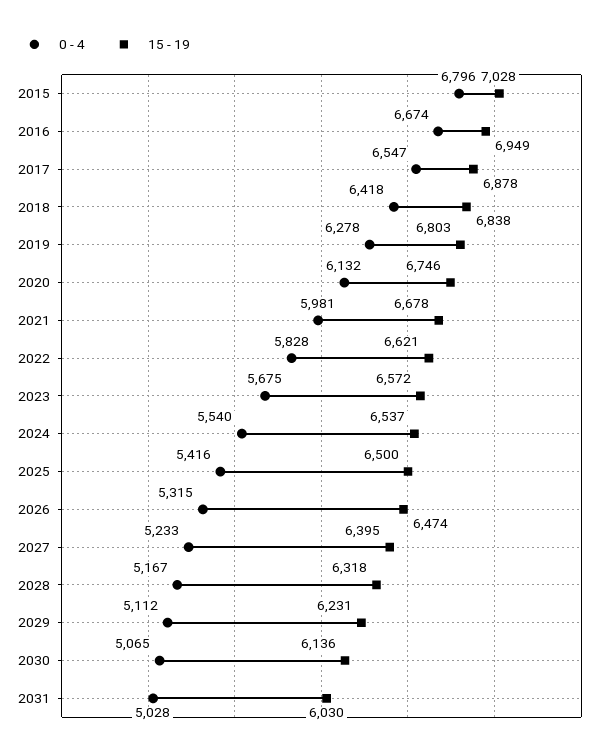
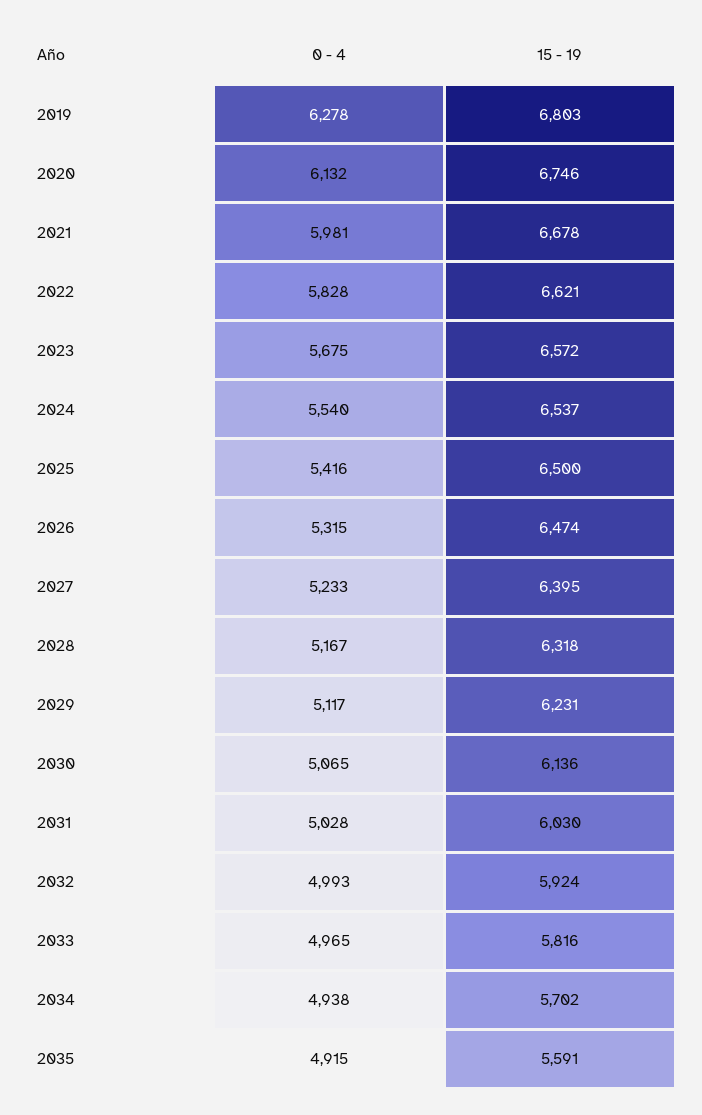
0 - 4, 2015: 6796 -> none
15 - 19, 2015: 7028 -> none
0 - 4, 2016: 6674 -> none
15 - 19, 2016: 6949 -> none
0 - 4, 2017: 6547 -> none
15 - 19, 2017: 6878 -> none
0 - 4, 2018: 6418 -> none
15 - 19, 2018: 6838 -> none
0 - 4, 2029: 5112 -> 5117
0 - 4, 2032: none -> 4993
15 - 19, 2032: none -> 5924
0 - 4, 2033: none -> 4965
15 - 19, 2033: none -> 5816
0 - 4, 2034: none -> 4938
15 - 19, 2034: none -> 5702
0 - 4, 2035: none -> 4915
15 - 19, 2035: none -> 5591

